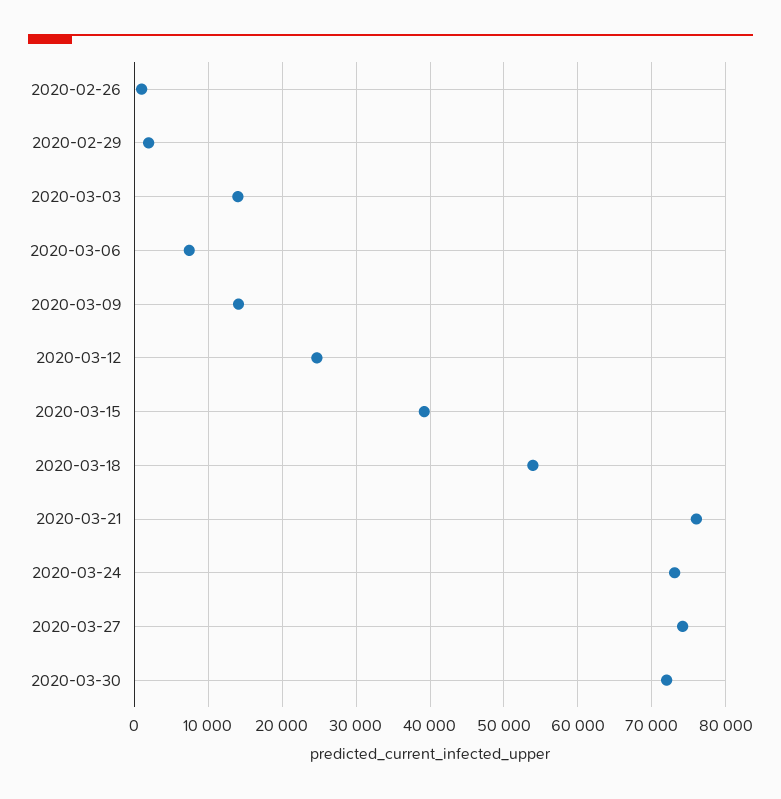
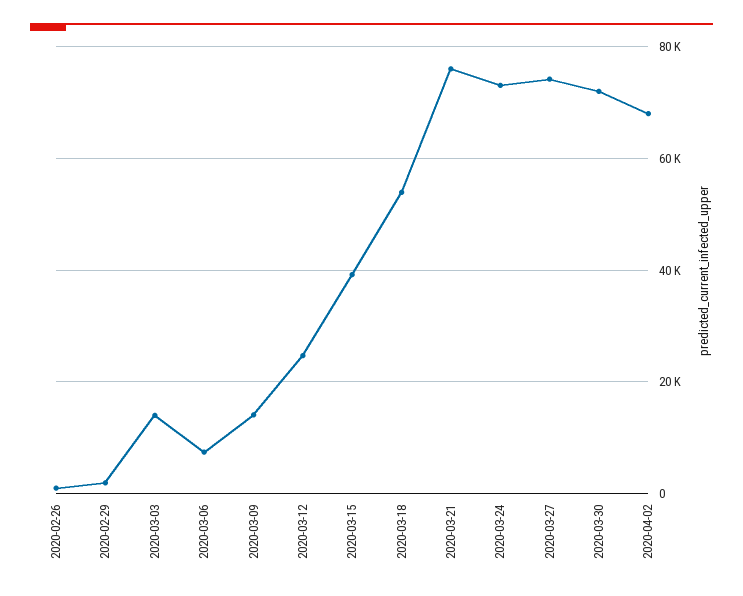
2020-04-02: none -> 68000

